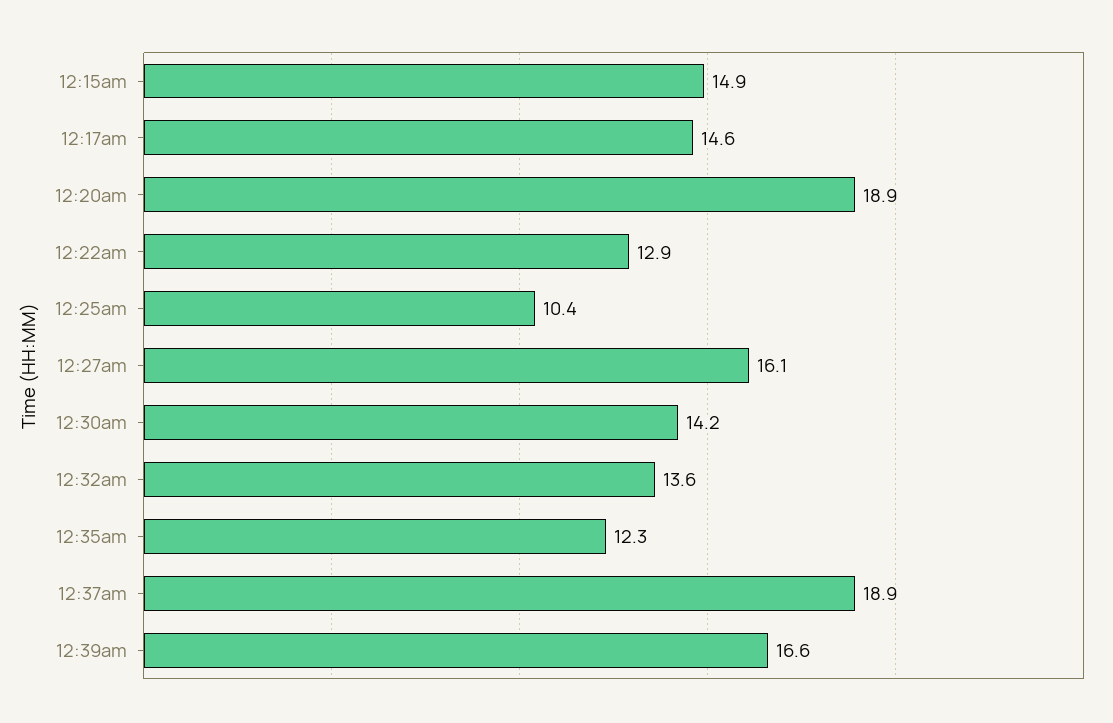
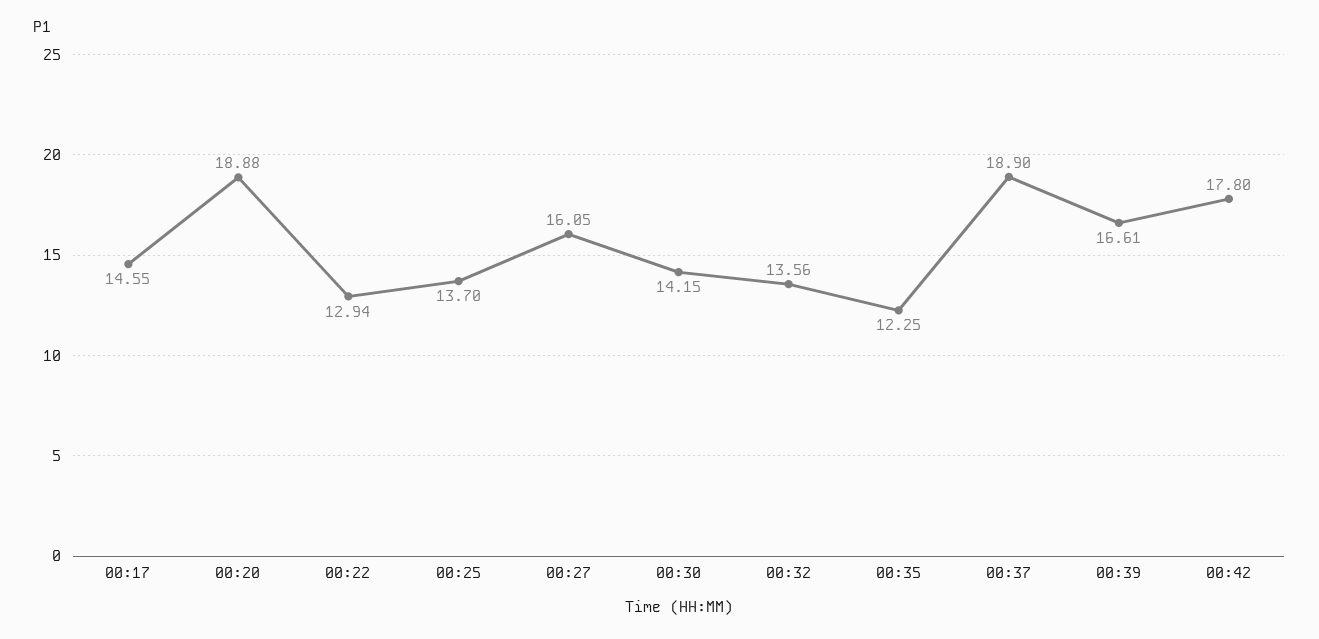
12:15am: 14.9 -> none
12:25am: 10.4 -> 13.7
00:42: none -> 17.8

